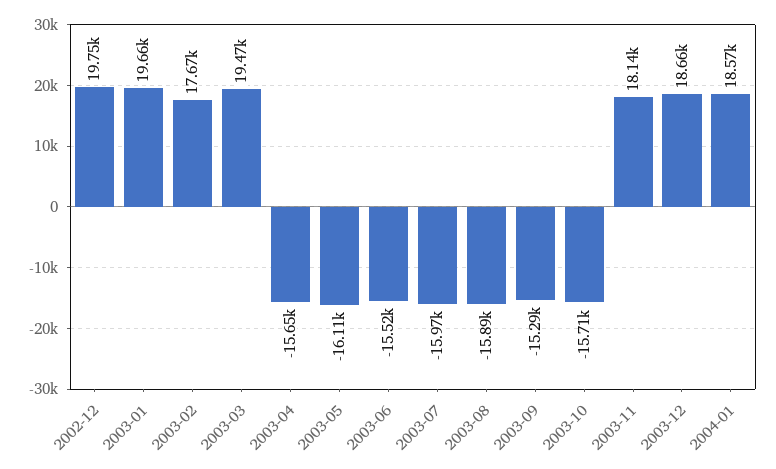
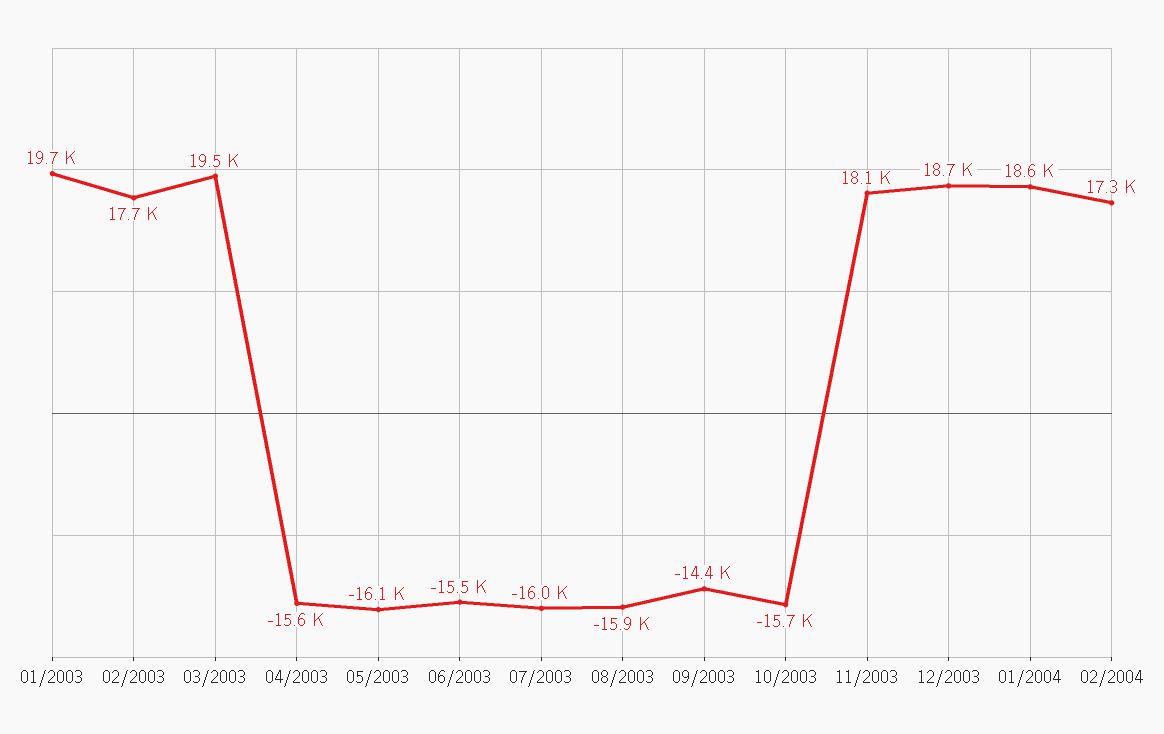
2002-12: 19750 -> none
2003-09: -15290 -> -14400
02/2004: none -> 17300

